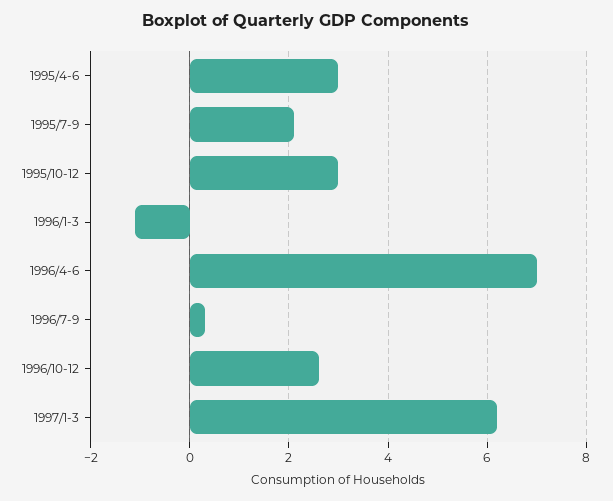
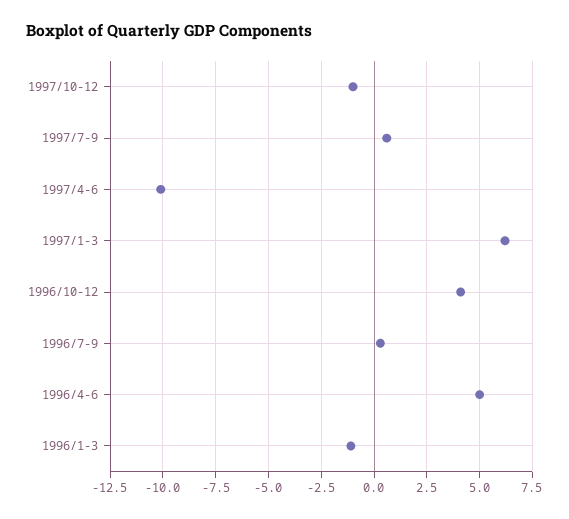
1995/4-6: 3 -> none
1995/7-9: 2 -> none
1995/10-12: 3 -> none
1996/4-6: 7 -> 5
1996/10-12: 2.5 -> 4
1997/10-12: none -> -1
1997/7-9: none -> 0.5
1997/4-6: none -> -10

